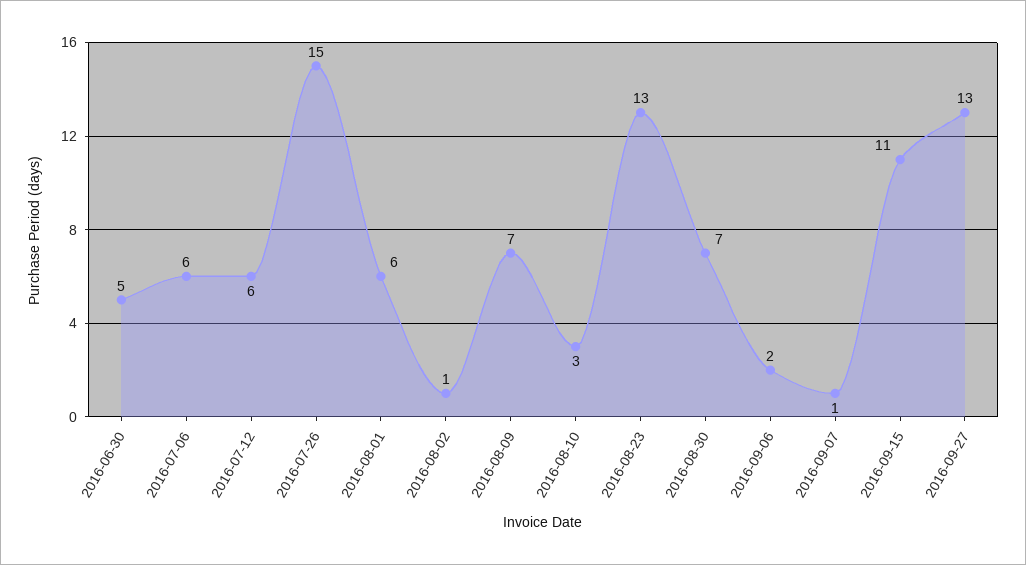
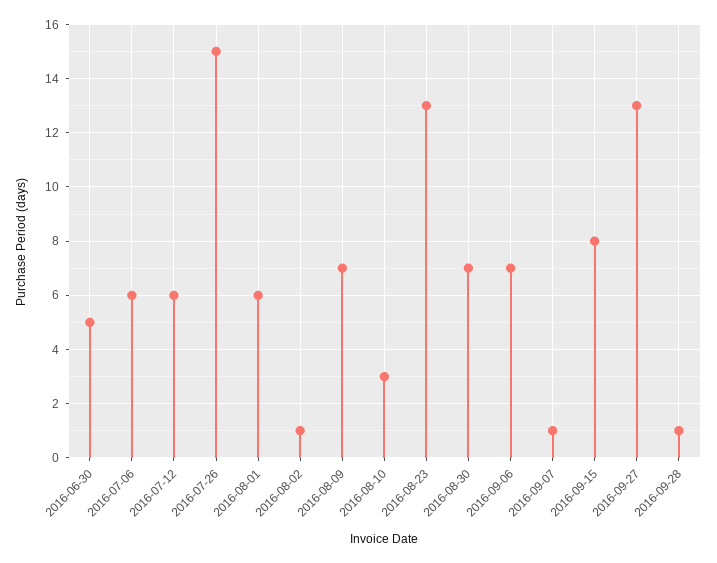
2016-09-06: 2 -> 7
2016-09-15: 11 -> 8
2016-09-28: none -> 1

